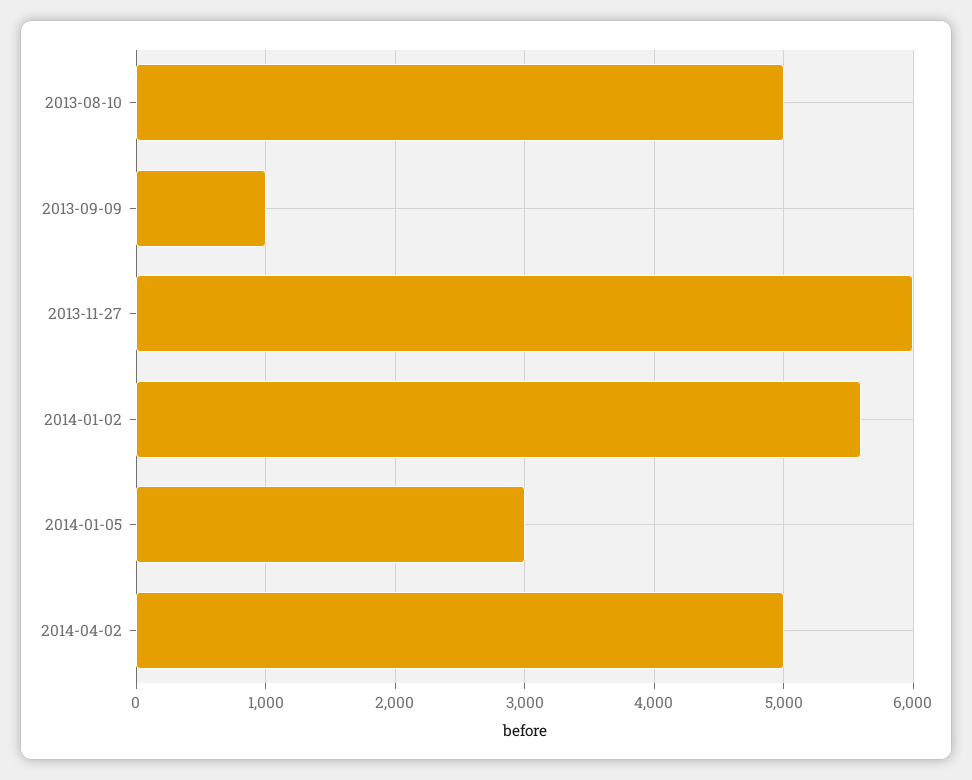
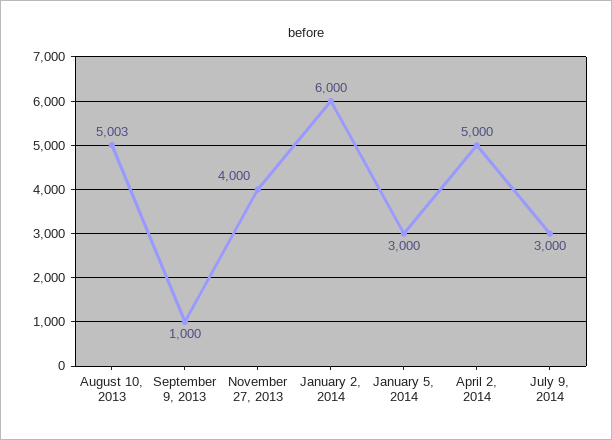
2013-11-27: 6000 -> 4000
2014-01-02: 5600 -> 6000
July 9, 2014: none -> 3000

